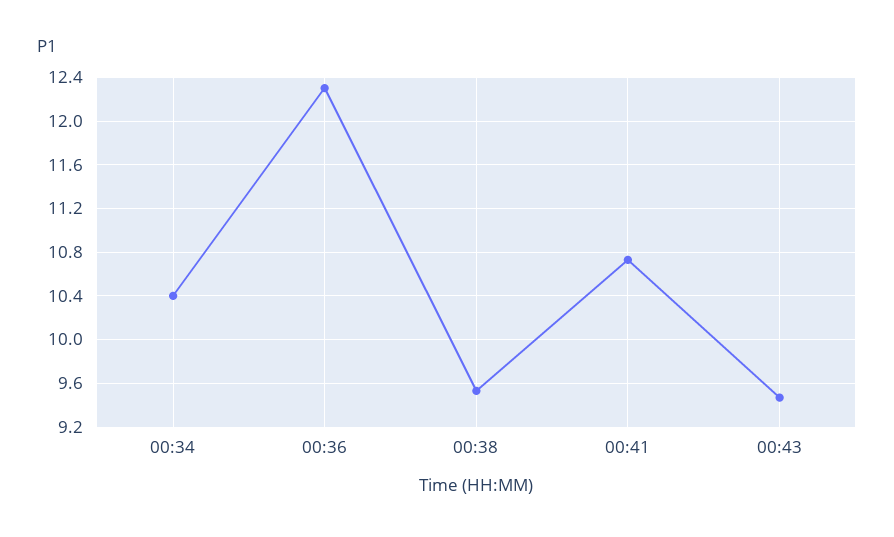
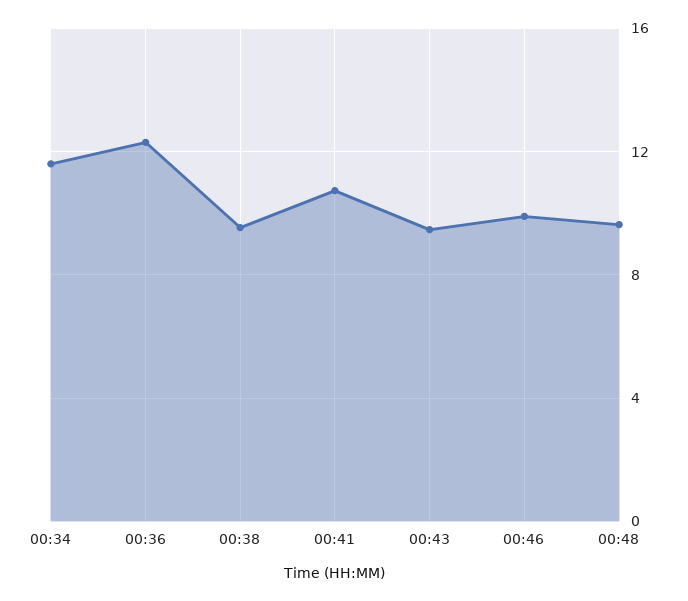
00:34: 10.4 -> 11.5
00:46: none -> 10
00:48: none -> 9.5

